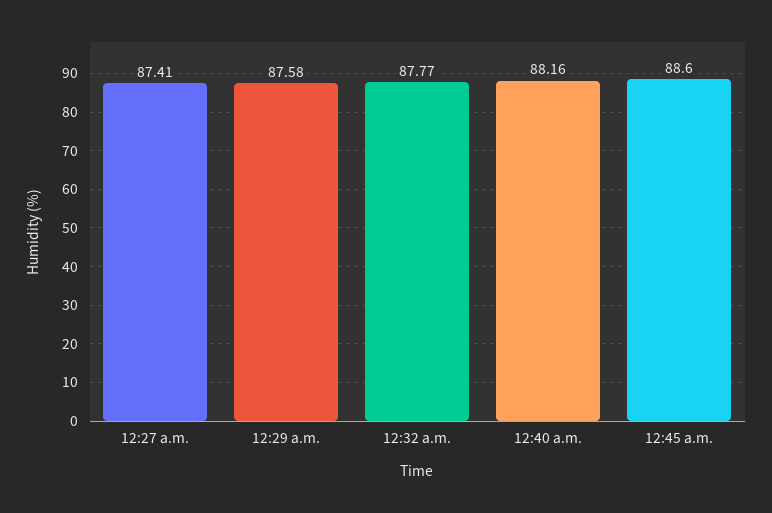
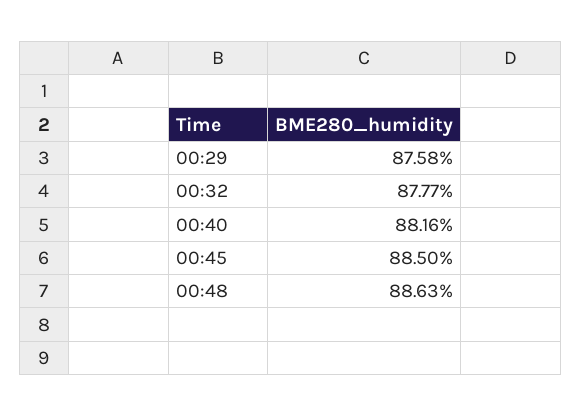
12:27 a.m.: 87.41 -> none
12:45 a.m.: 88.6 -> 88.5
00:48: none -> 88.63

